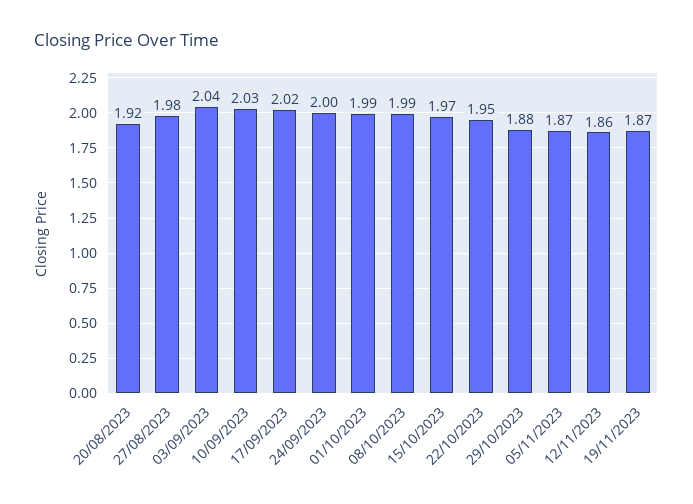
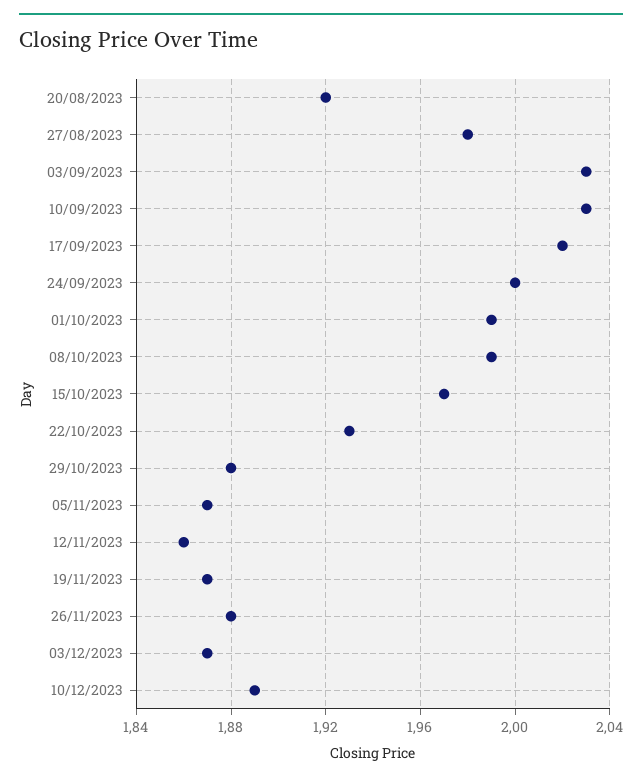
03/09/2023: 2.04 -> 2.03
22/10/2023: 1.95 -> 1.93
26/11/2023: none -> 1.88
03/12/2023: none -> 1.87
10/12/2023: none -> 1.89

